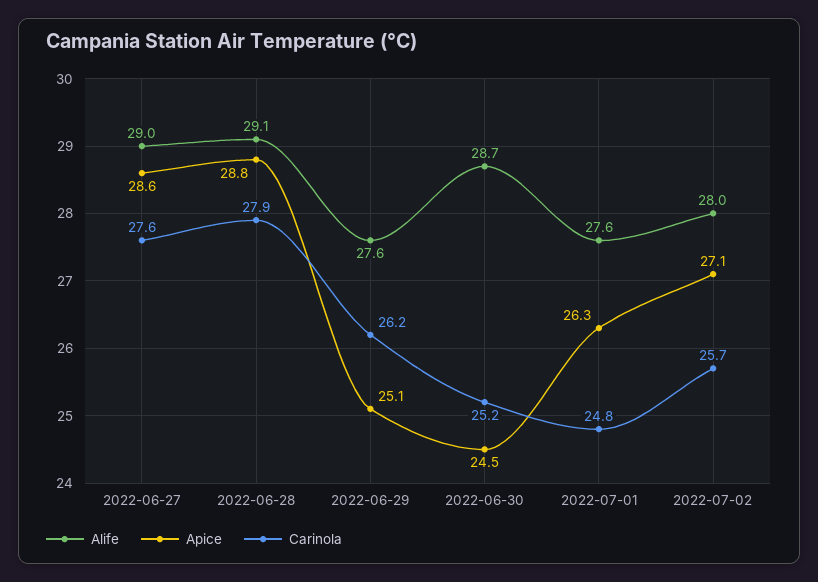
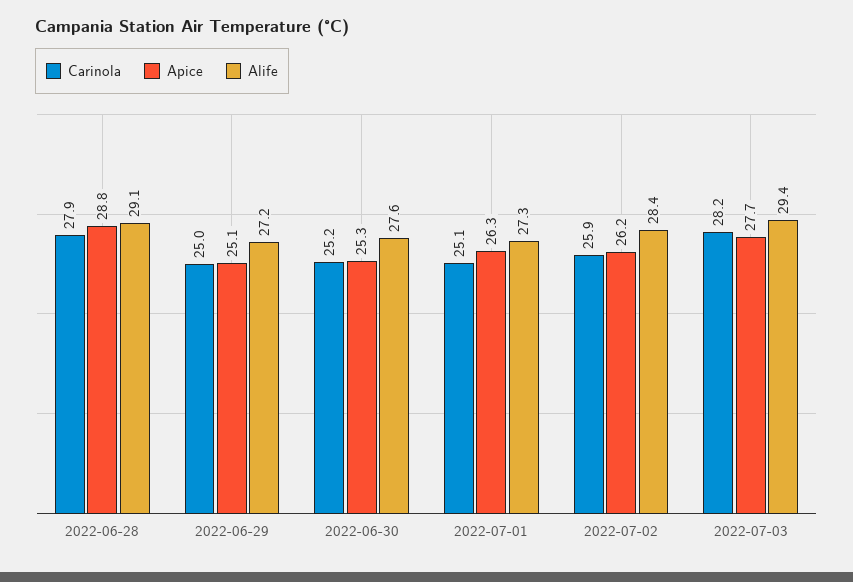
Alife, 2022-06-27: 29 -> none
Apice, 2022-06-27: 28.6 -> none
Carinola, 2022-06-27: 27.6 -> none
Alife, 2022-06-29: 27.6 -> 27.2
Carinola, 2022-06-29: 26.2 -> 25
Alife, 2022-06-30: 28.7 -> 27.6
Apice, 2022-06-30: 24.5 -> 25.3
Alife, 2022-07-01: 27.6 -> 27.3
Carinola, 2022-07-01: 24.8 -> 25.1
Alife, 2022-07-02: 28 -> 28.4
Apice, 2022-07-02: 27.1 -> 26.2
Carinola, 2022-07-02: 25.7 -> 25.9
Carinola, 2022-07-03: none -> 28.2
Apice, 2022-07-03: none -> 27.7
Alife, 2022-07-03: none -> 29.4

